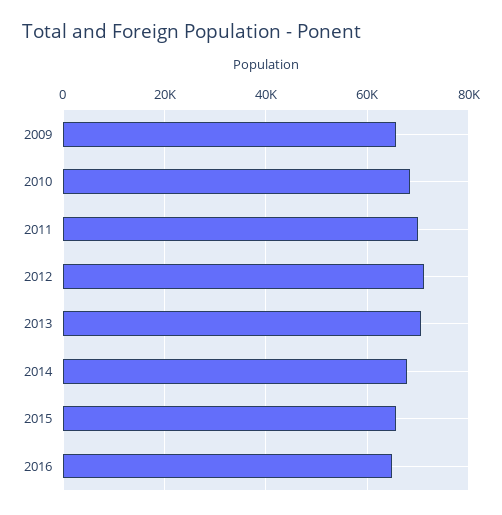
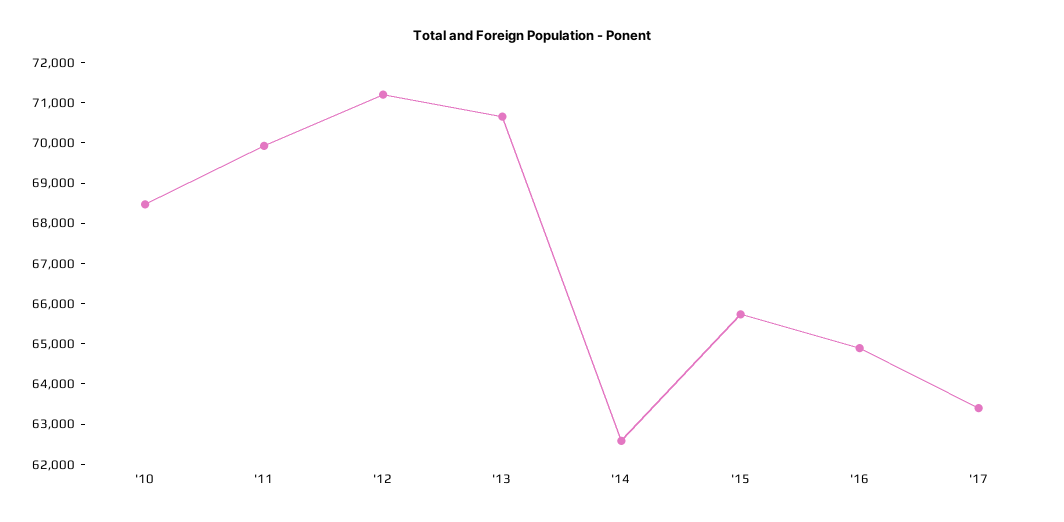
2009: 66000 -> none
2014: 68000 -> 62600
'17: none -> 63400

